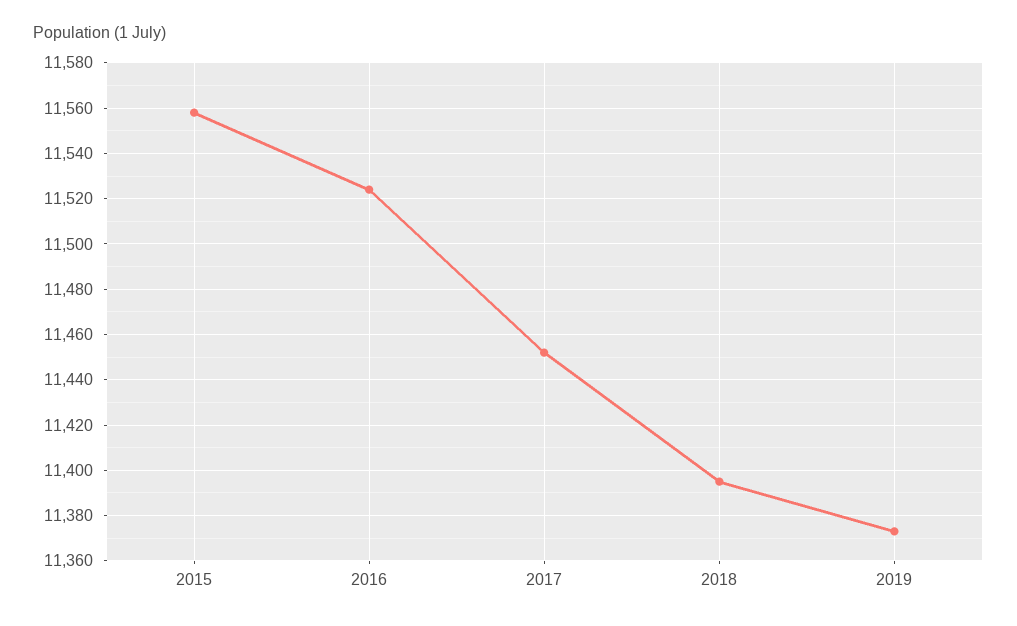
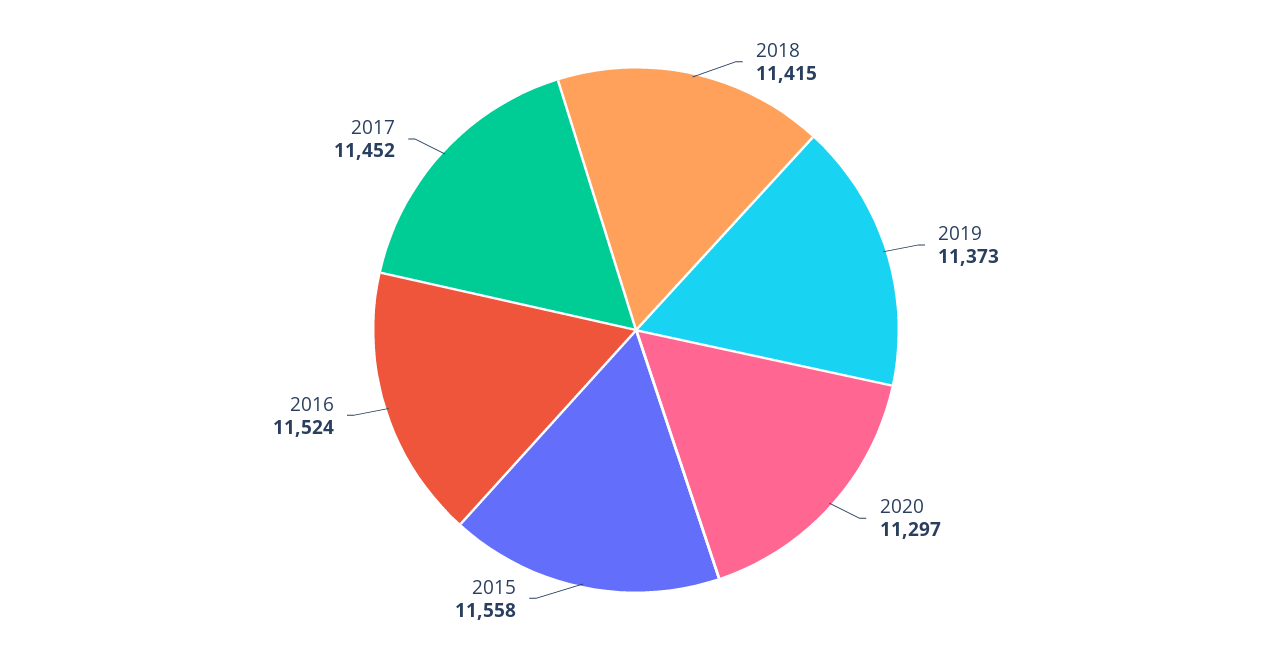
2018: 11395 -> 11415
2020: none -> 11297

